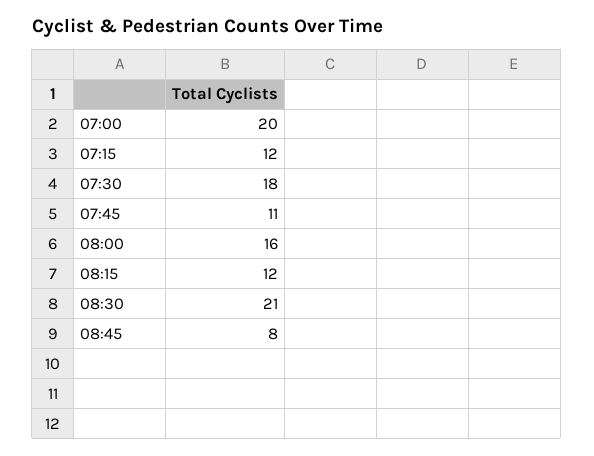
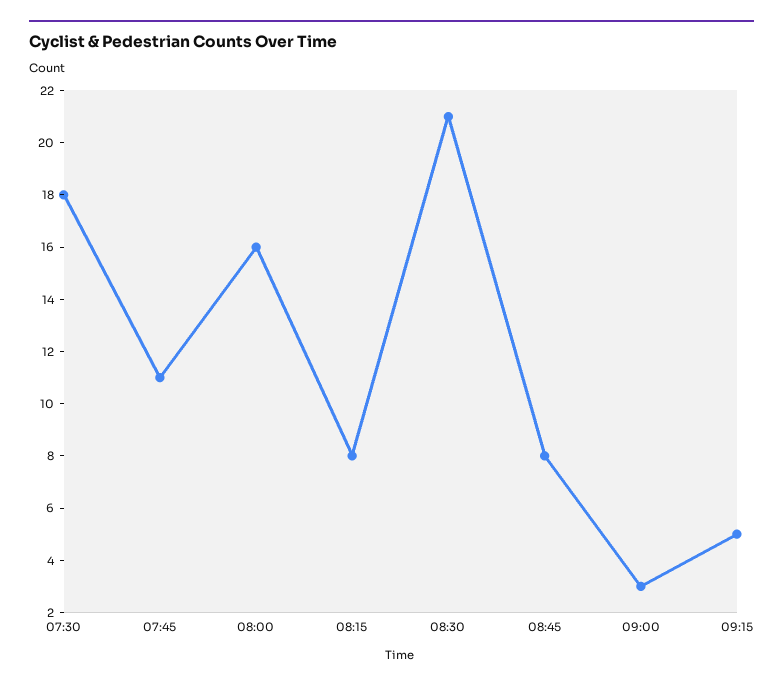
07:00: 20 -> none
07:15: 12 -> none
08:15: 12 -> 8
09:00: none -> 3
09:15: none -> 5

